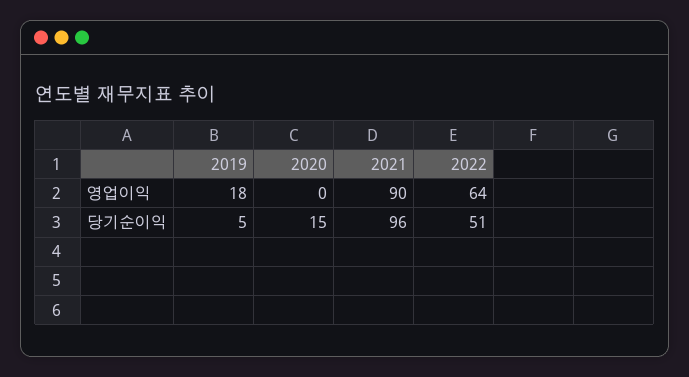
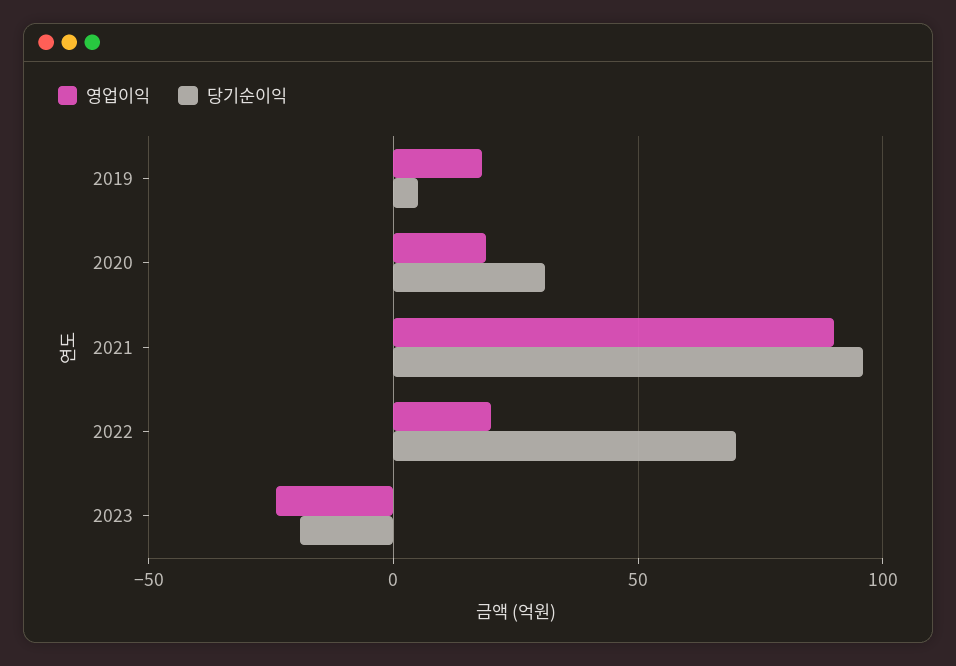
영업이익, 2020: 0 -> 20
영업이익, 2022: 64 -> 20
당기순이익, 2020: 15 -> 30
당기순이익, 2022: 51 -> 70
영업이익, 2023: none -> -25
당기순이익, 2023: none -> -20

